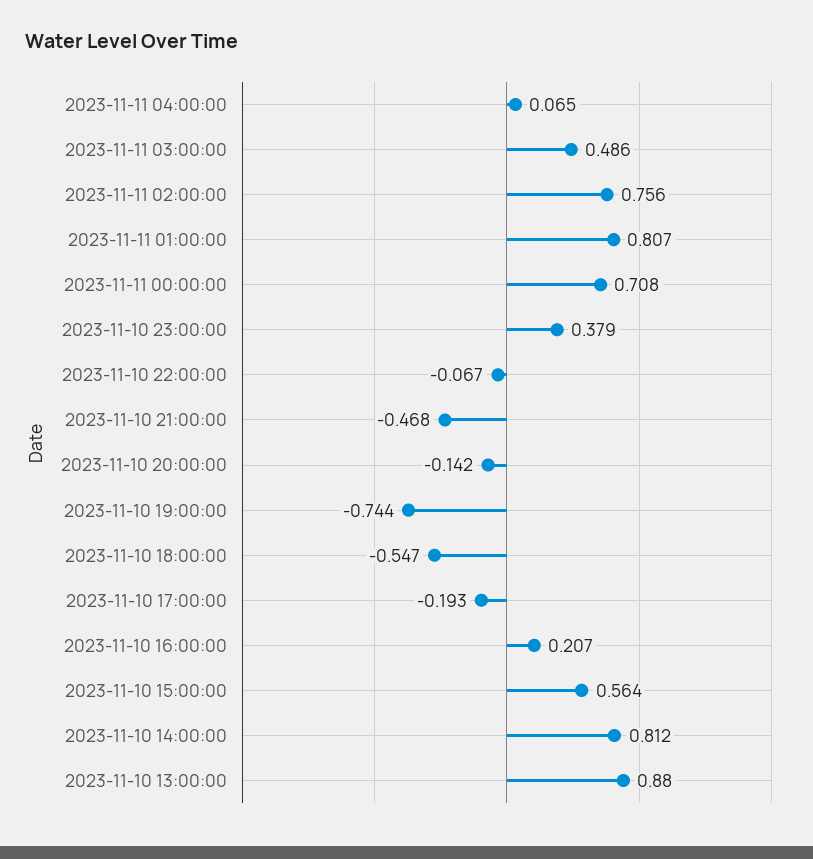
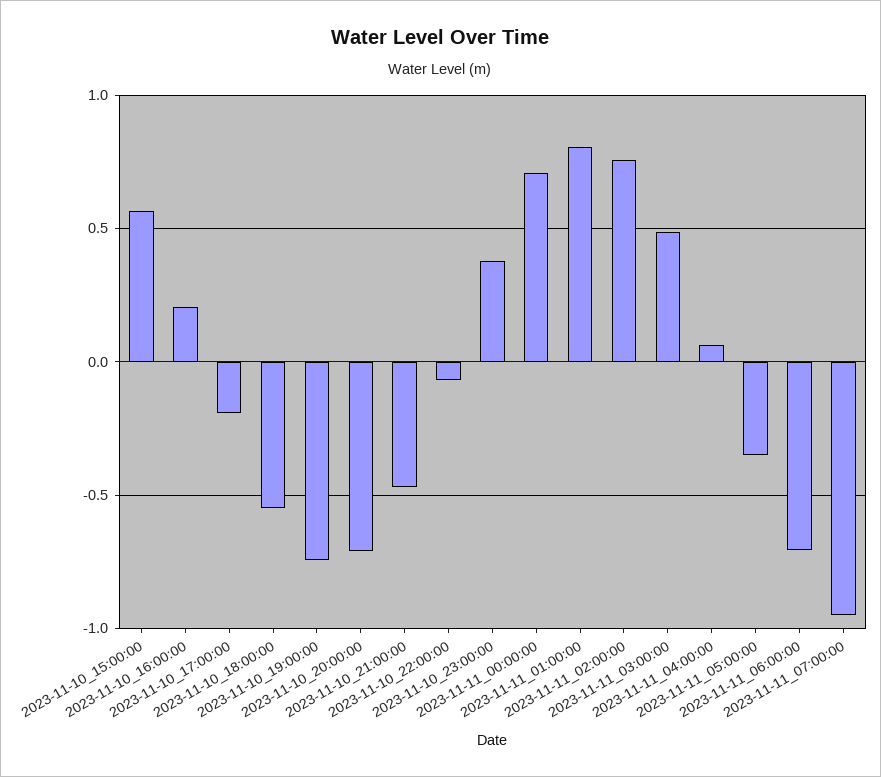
2023-11-10 20:00:00: -0.142 -> -0.7
2023-11-10 14:00:00: 0.812 -> none
2023-11-10 13:00:00: 0.88 -> none
2023-11-11_05:00:00: none -> -0.35
2023-11-11_06:00:00: none -> -0.7
2023-11-11_07:00:00: none -> -0.95

